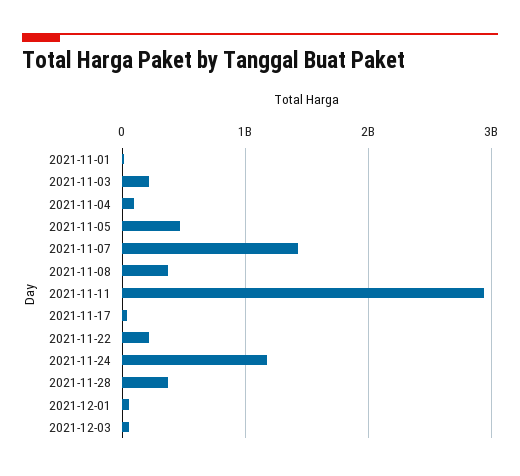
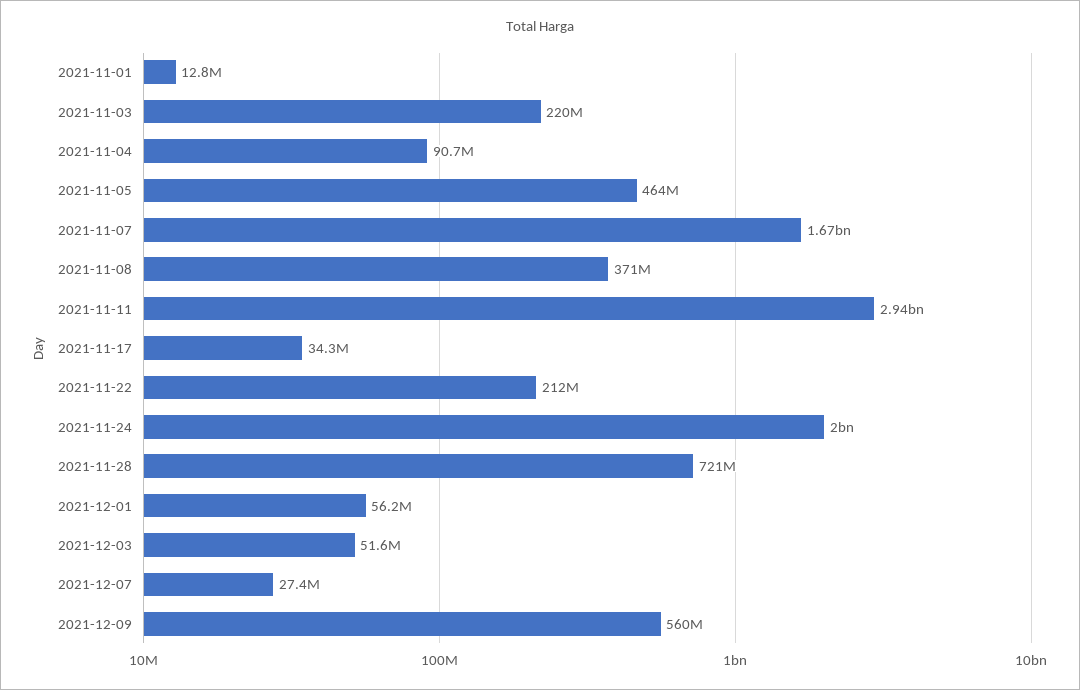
2021-11-07: 1400000000 -> 1670000000
2021-11-24: 1200000000 -> 2000000000
2021-11-28: 400000000 -> 721000000
2021-12-07: none -> 27400000
2021-12-09: none -> 560000000

